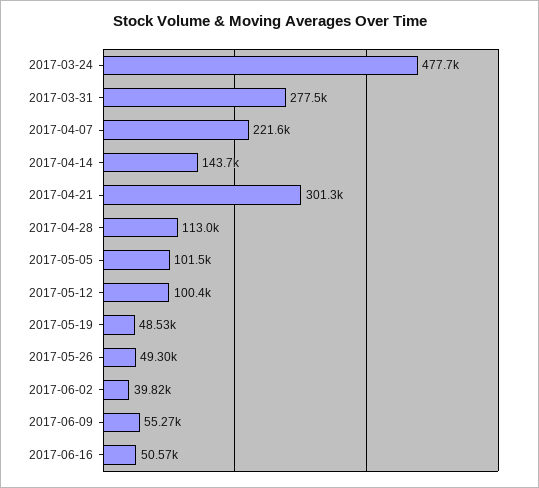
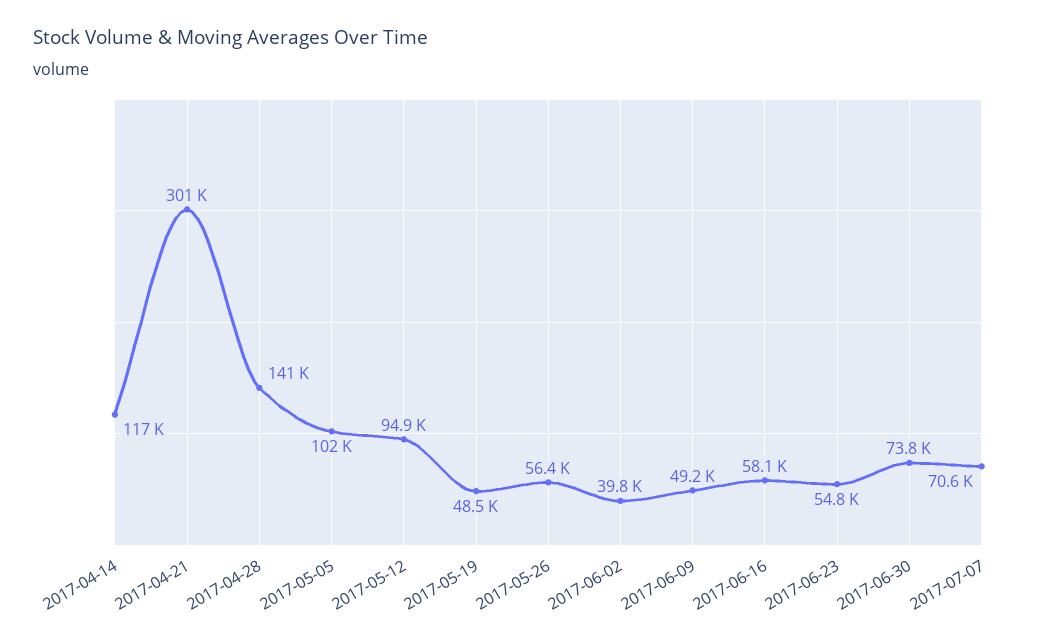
2017-03-24: 477700 -> none
2017-03-31: 277500 -> none
2017-04-07: 221600 -> none
2017-04-14: 143700 -> 117000
2017-04-28: 113000 -> 141000
2017-05-12: 100400 -> 94900
2017-05-26: 49300 -> 56400
2017-06-09: 55270 -> 49200
2017-06-16: 50570 -> 58100
2017-06-23: none -> 54800
2017-06-30: none -> 73800
2017-07-07: none -> 70600

